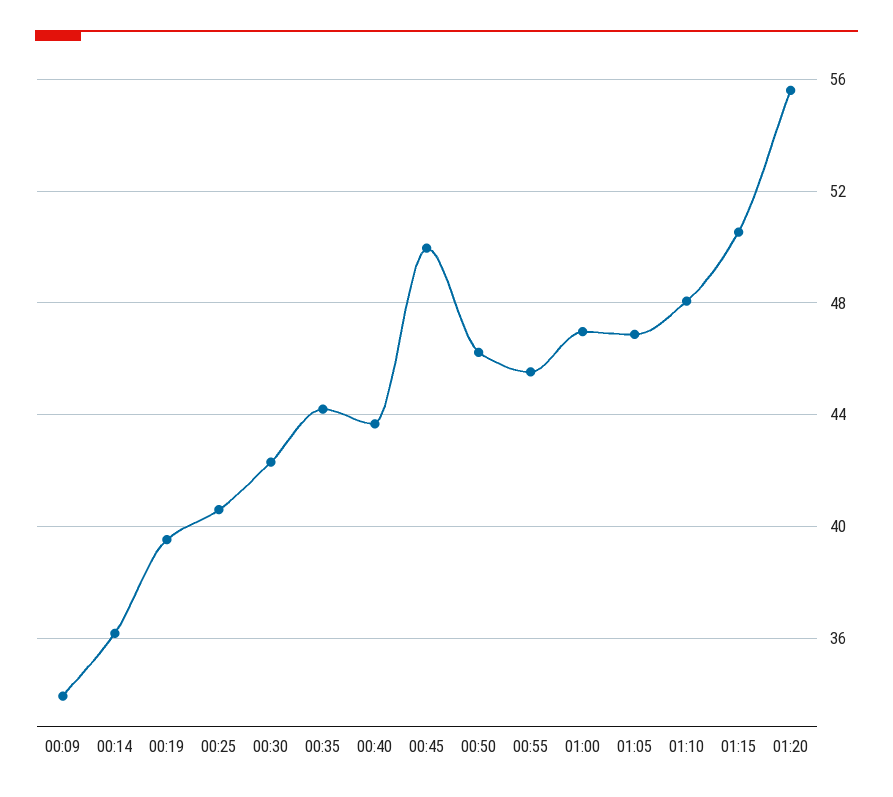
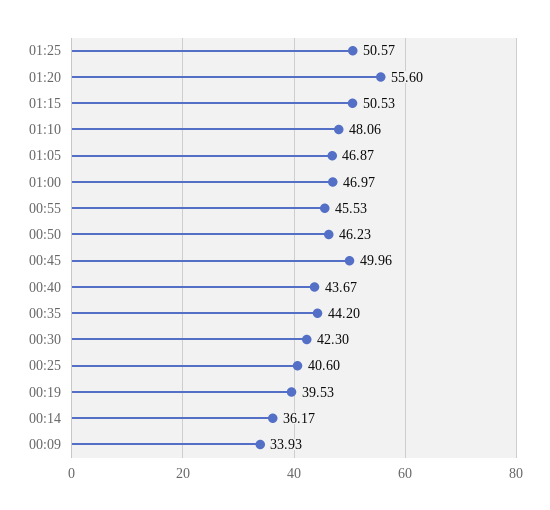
01:25: none -> 50.57

